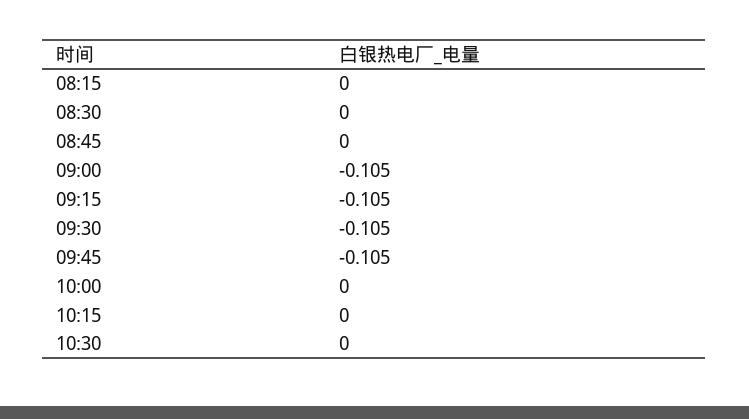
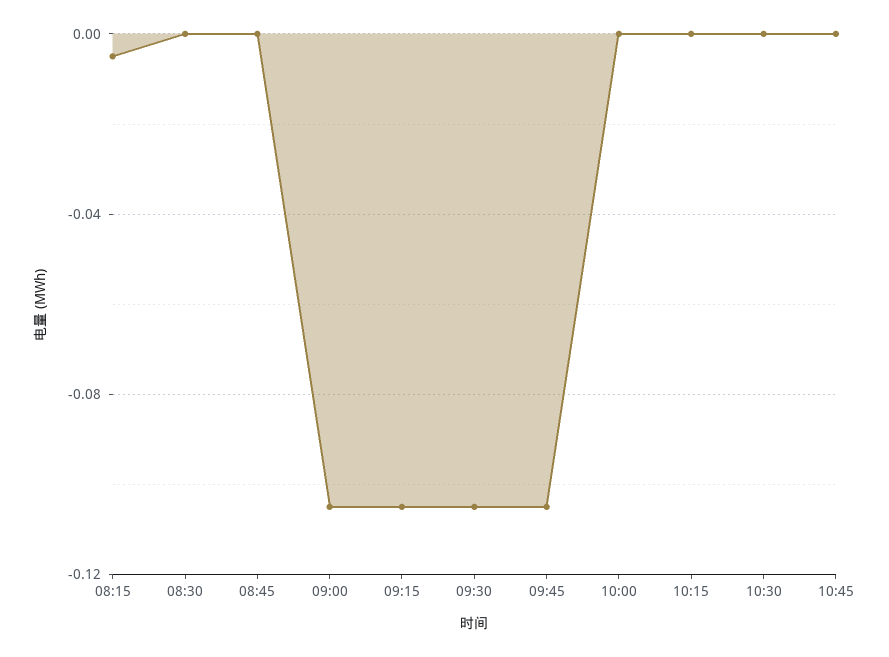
08:15: 0 -> -0.005
10:45: none -> 0

